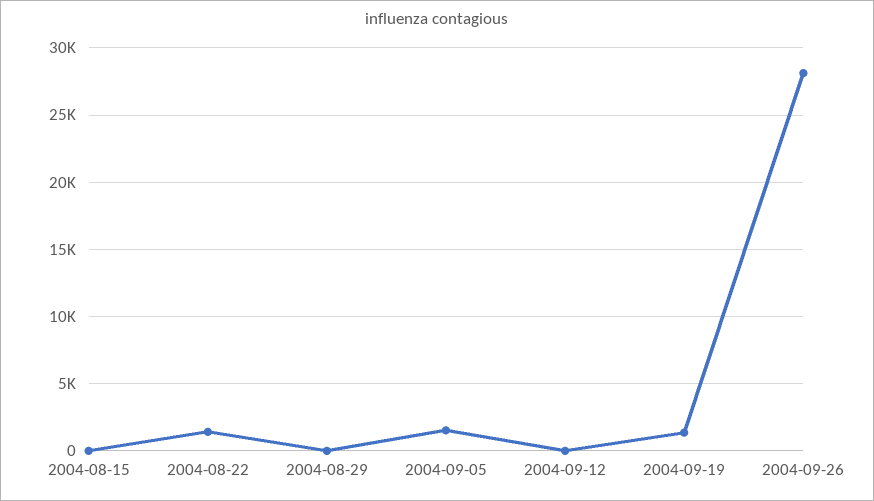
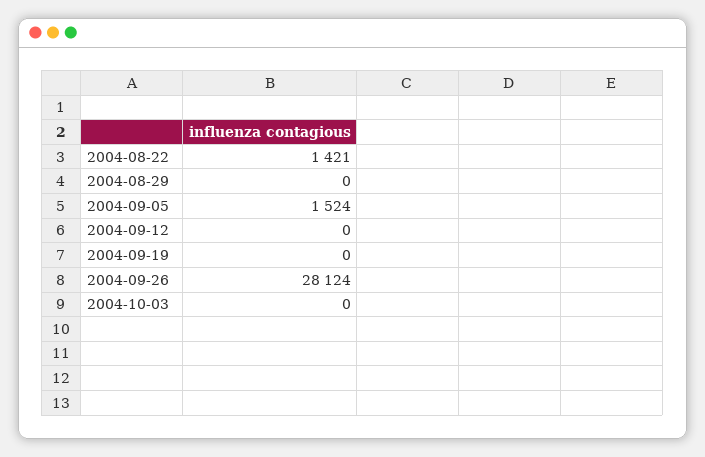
2004-08-15: 0 -> none
2004-09-19: 1500 -> 0
2004-10-03: none -> 0

